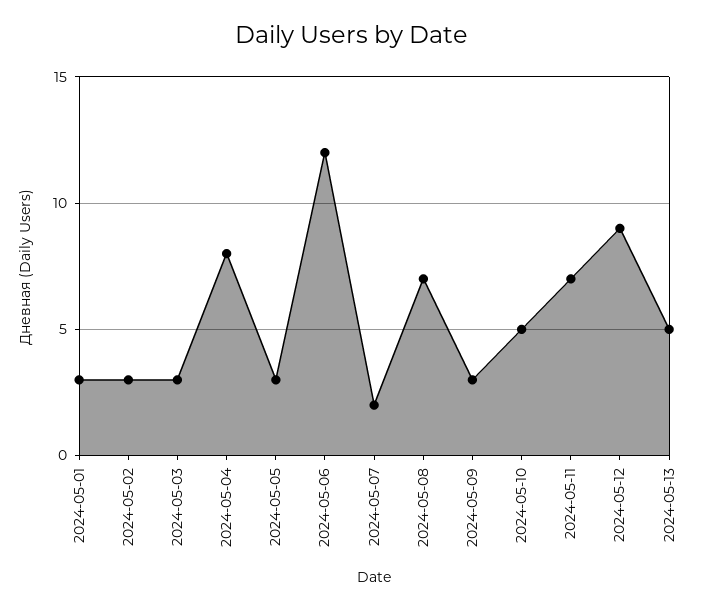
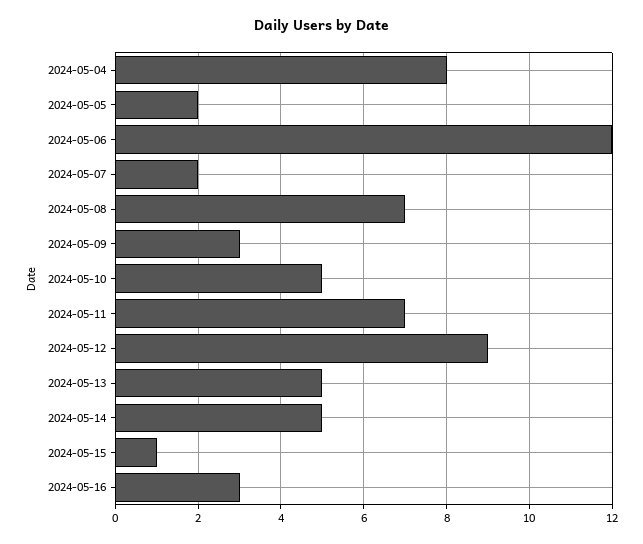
2024-05-01: 3 -> none
2024-05-02: 3 -> none
2024-05-03: 3 -> none
2024-05-05: 3 -> 2
2024-05-14: none -> 5
2024-05-15: none -> 1
2024-05-16: none -> 3

